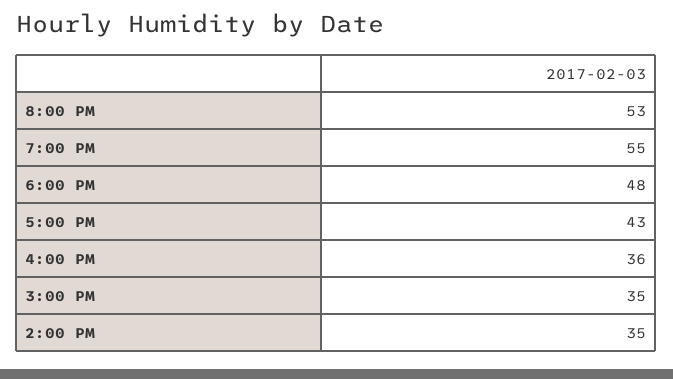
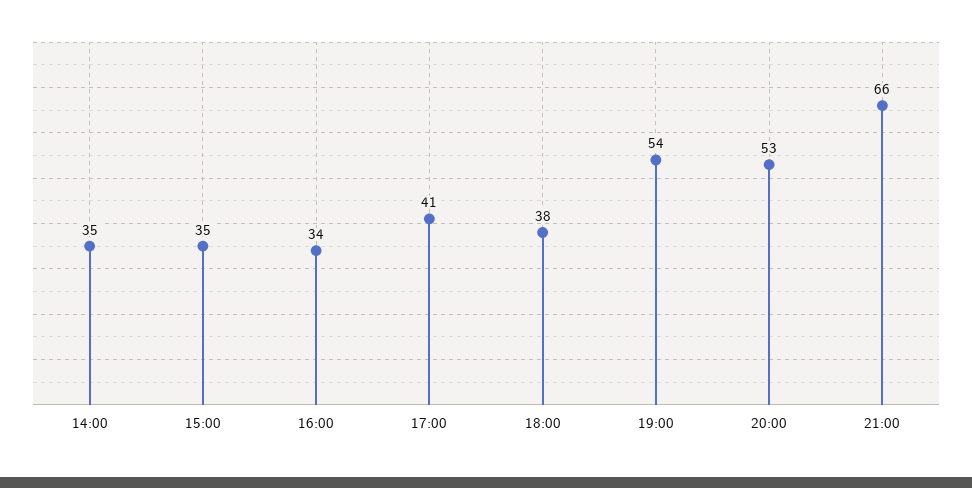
7:00 PM: 55 -> 54
6:00 PM: 48 -> 38
5:00 PM: 43 -> 41
4:00 PM: 36 -> 34
21:00: none -> 66

